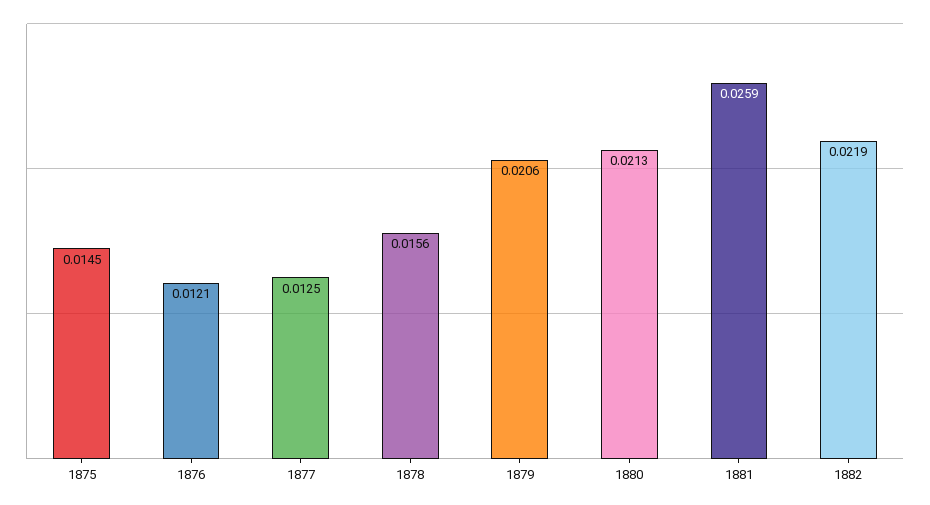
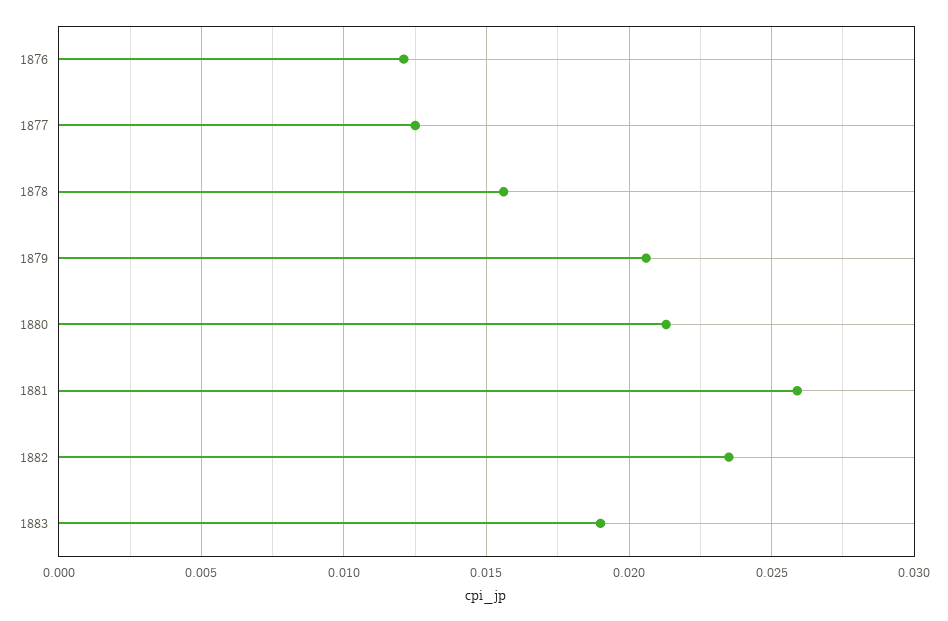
1875: 0.0145 -> none
1882: 0.0219 -> 0.0235
1883: none -> 0.019

